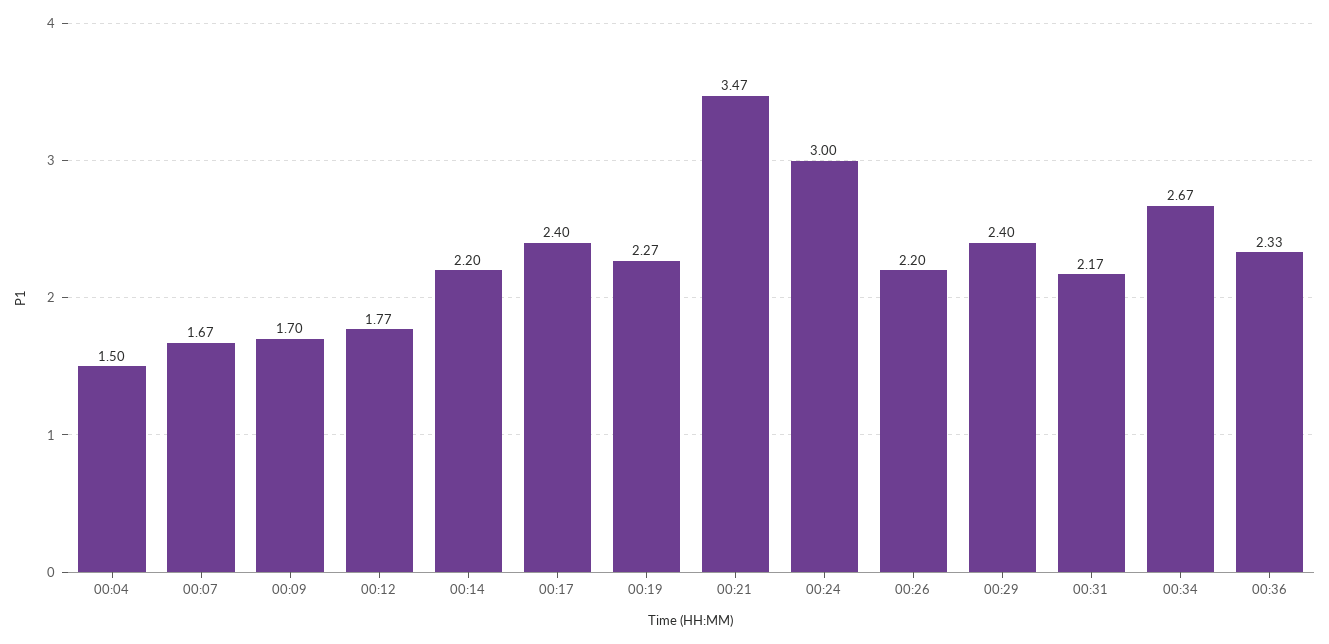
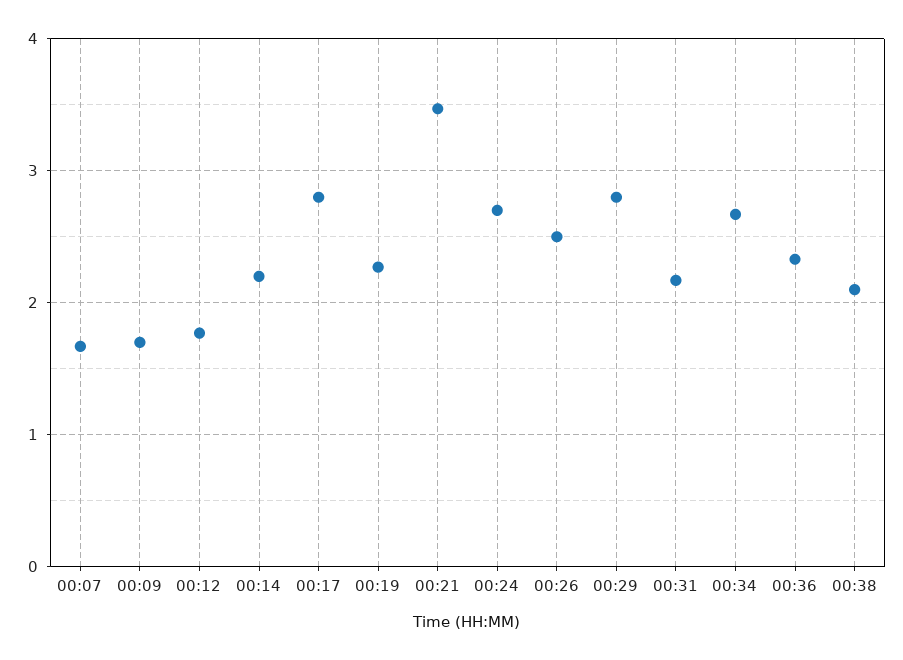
00:04: 1.5 -> none
00:17: 2.4 -> 2.8
00:24: 3 -> 2.7
00:26: 2.2 -> 2.5
00:29: 2.4 -> 2.8
00:38: none -> 2.1

